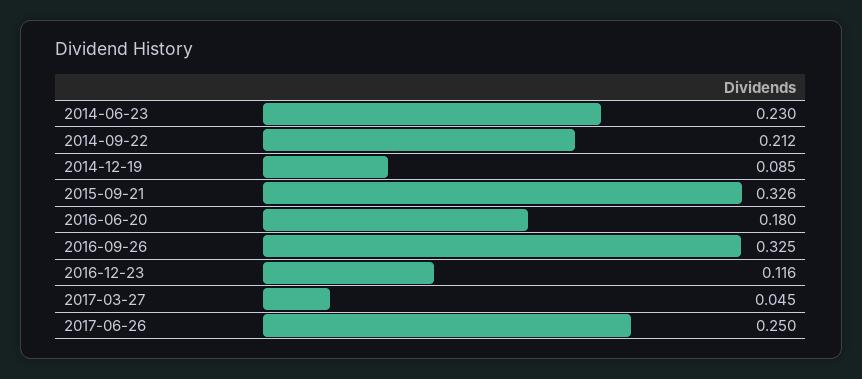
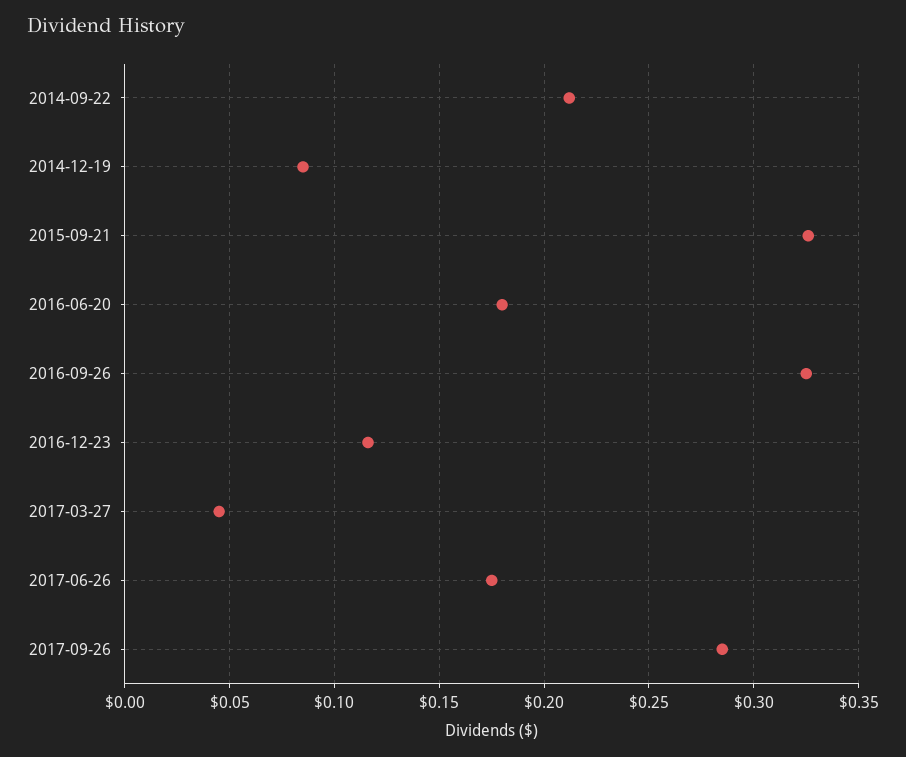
2014-06-23: 0.23 -> none
2017-06-26: 0.25 -> 0.175
2017-09-26: none -> 0.285

